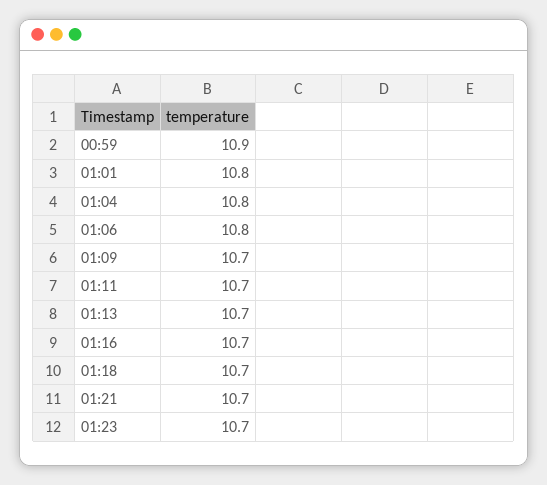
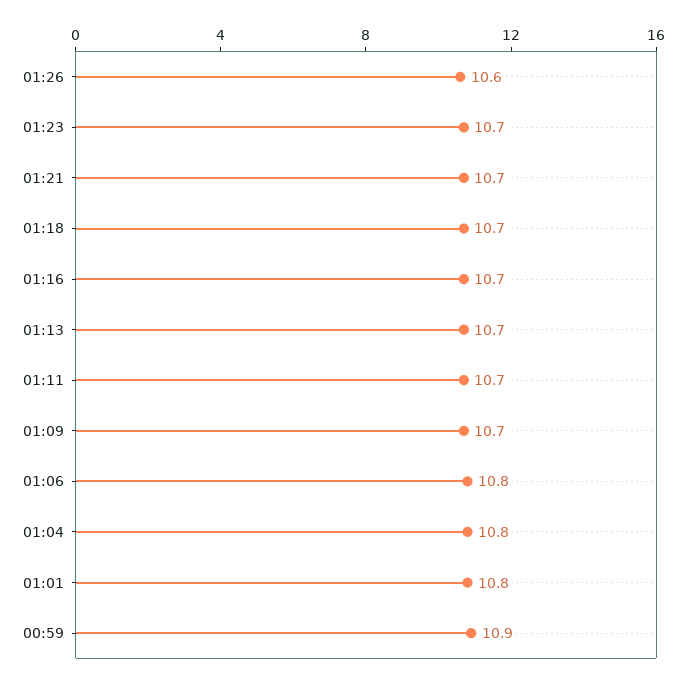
01:26: none -> 10.6

